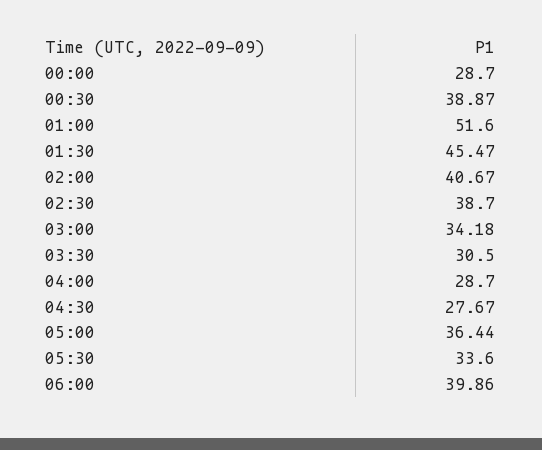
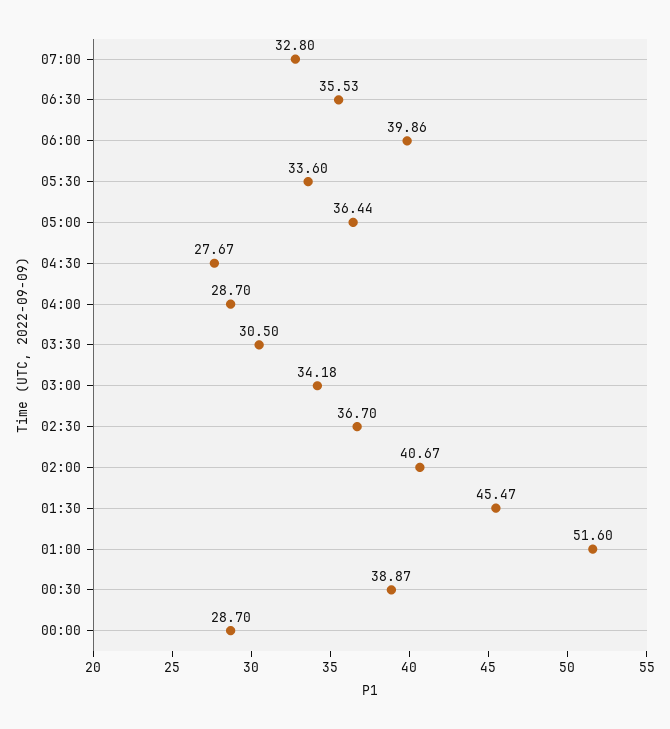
02:30: 38.7 -> 36.7
07:00: none -> 32.8
06:30: none -> 35.53

